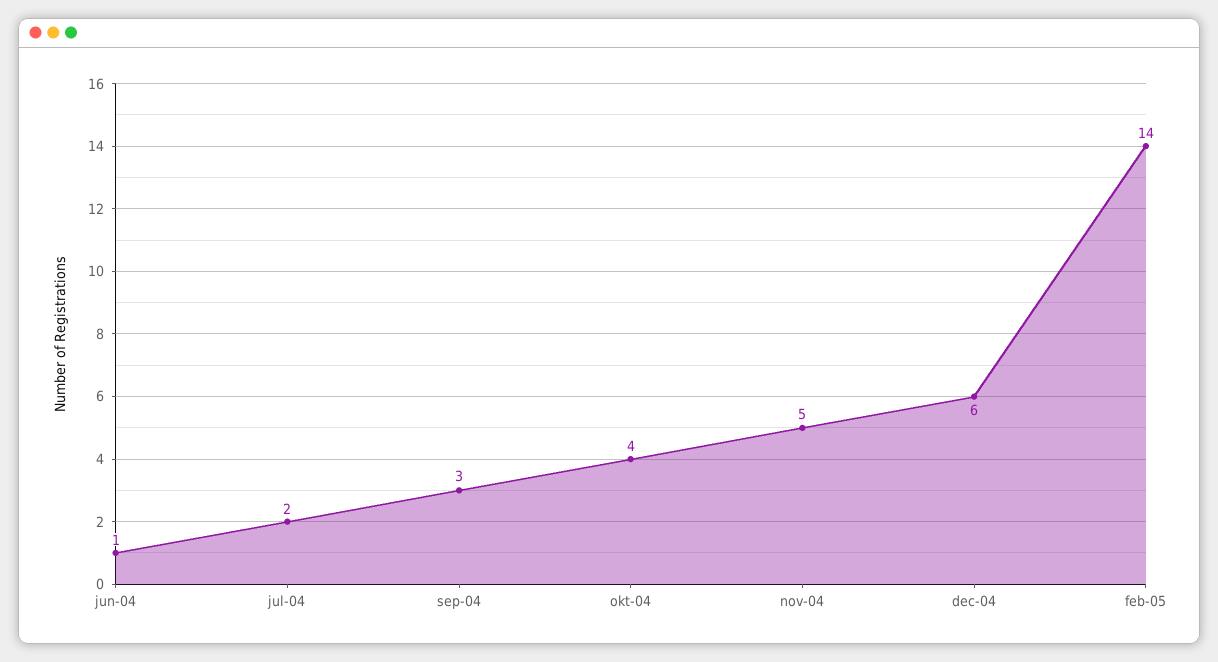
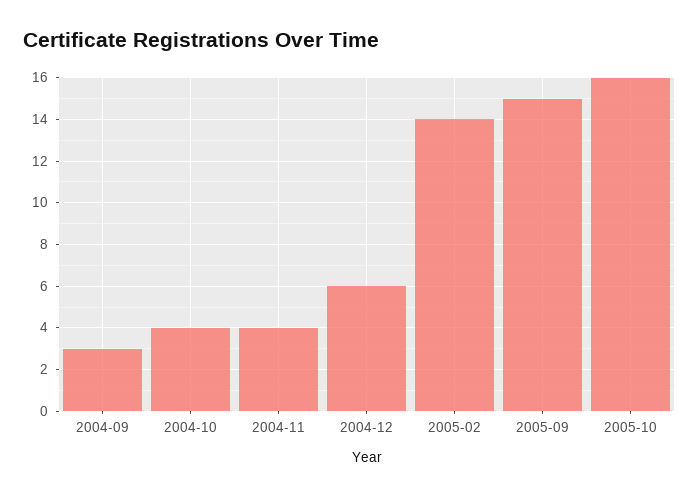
jun-04: 1 -> none
jul-04: 2 -> none
nov-04: 5 -> 4
2005-09: none -> 15
2005-10: none -> 16

